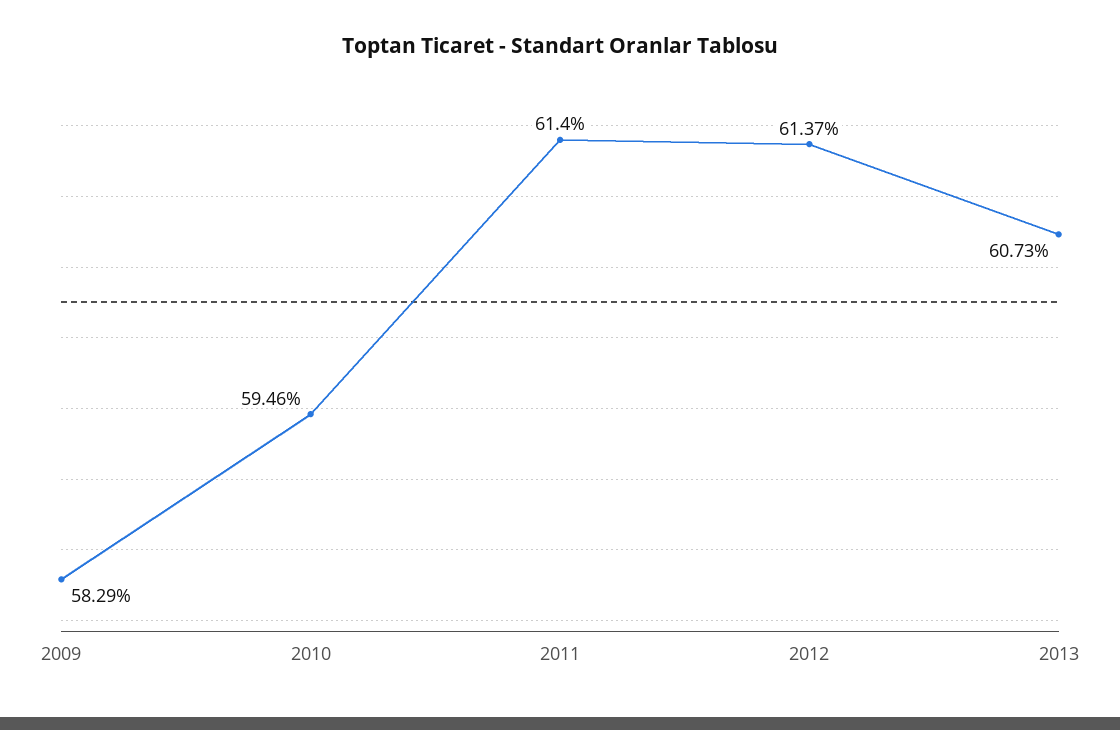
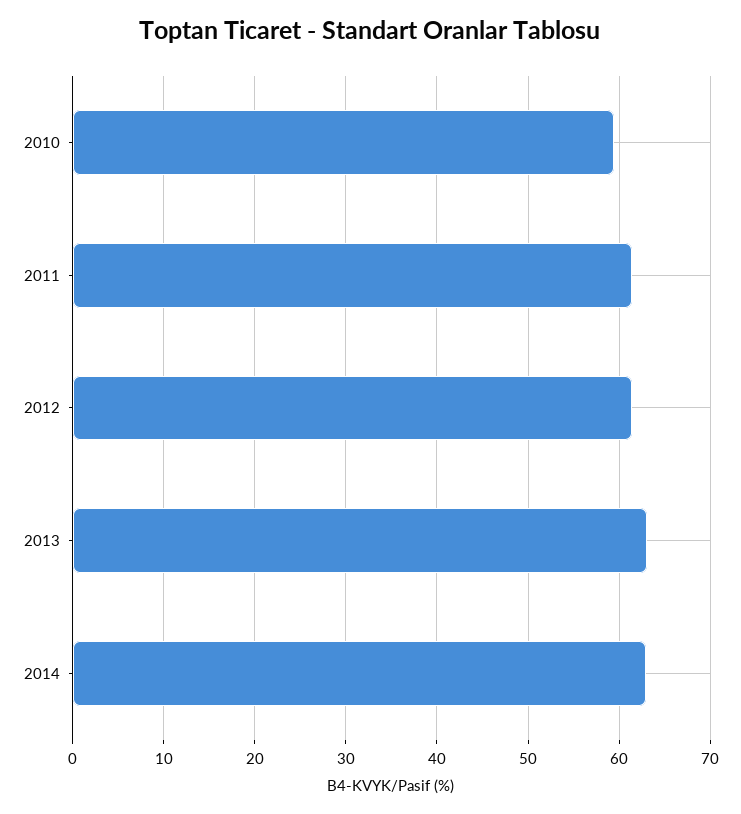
2009: 58.29 -> none
2013: 60.73 -> 63
2014: none -> 63

